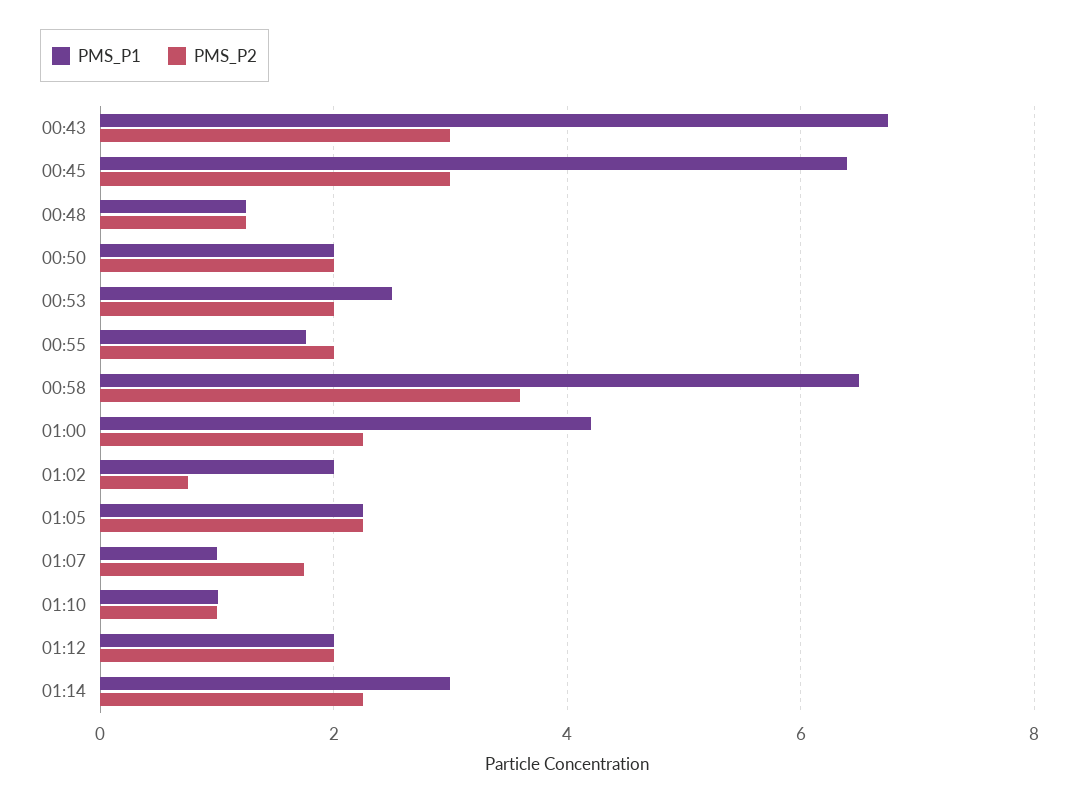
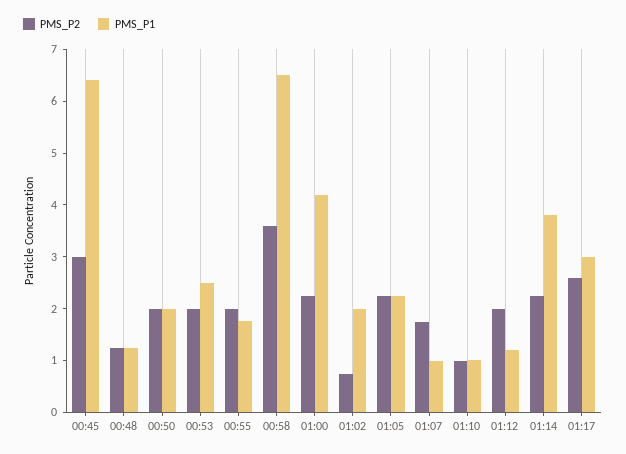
PMS_P1, 00:43: 6.8 -> none
PMS_P2, 00:43: 3 -> none
PMS_P1, 01:12: 2 -> 1.2
PMS_P1, 01:14: 3 -> 3.8
PMS_P2, 01:17: none -> 2.6
PMS_P1, 01:17: none -> 3

